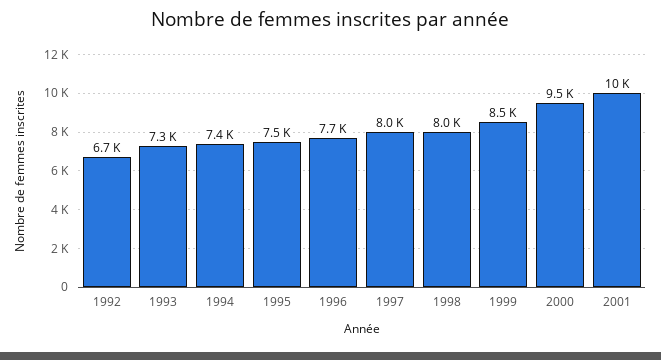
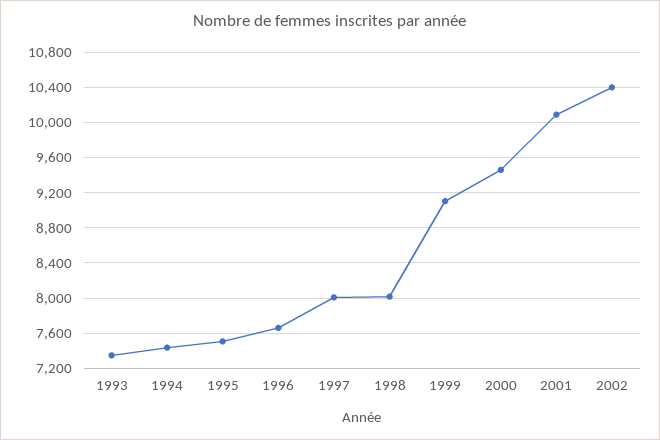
1992: 6700 -> none
1999: 8500 -> 9100
2002: none -> 10400

